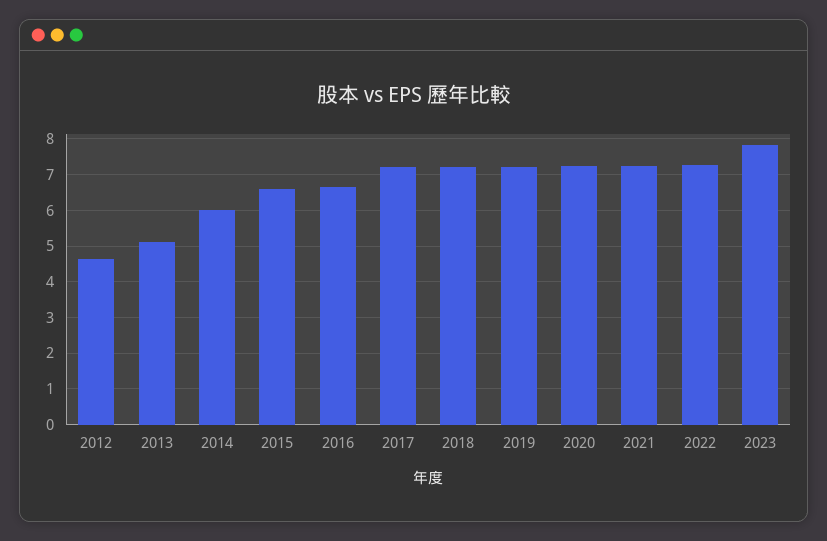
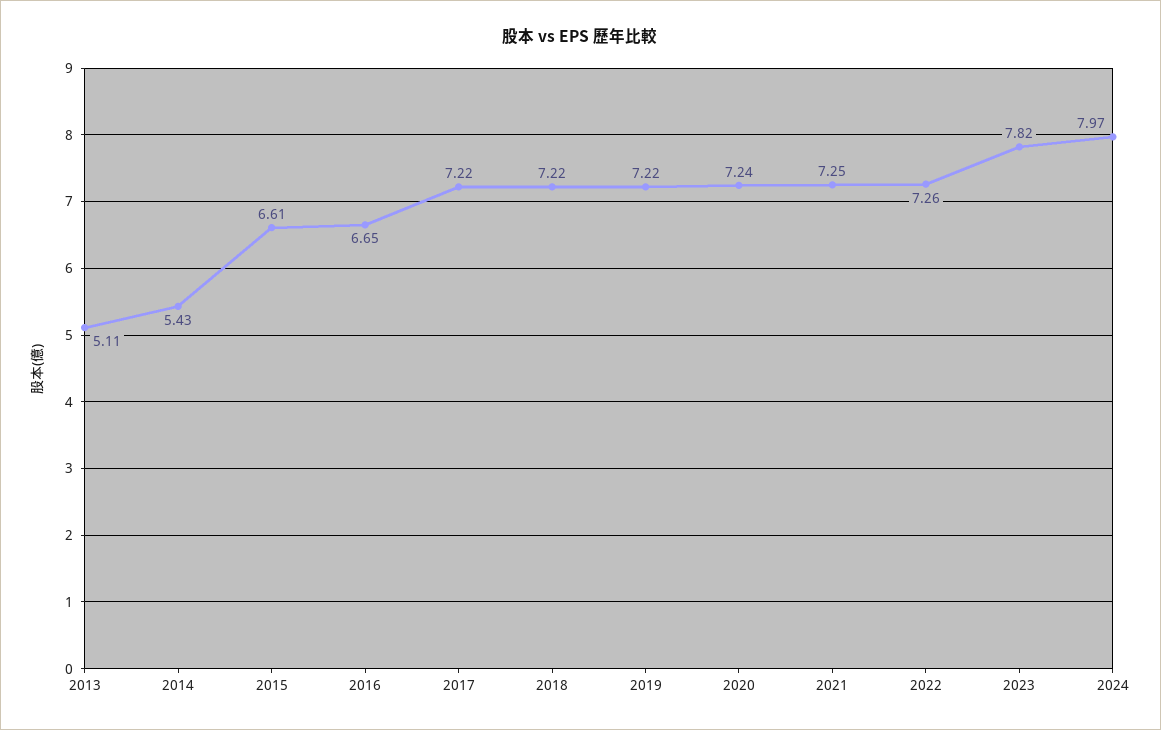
2012: 4.6 -> none
2014: 6 -> 5.43
2024: none -> 7.97

